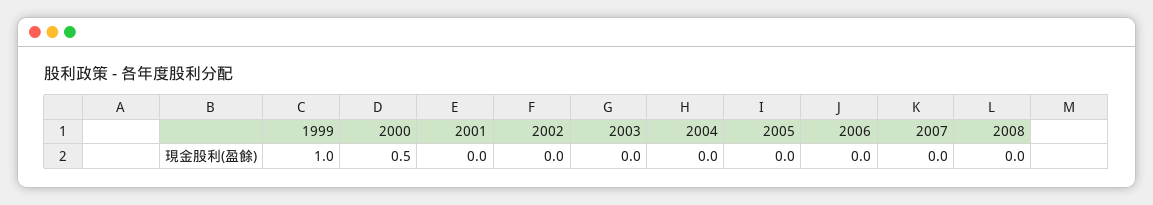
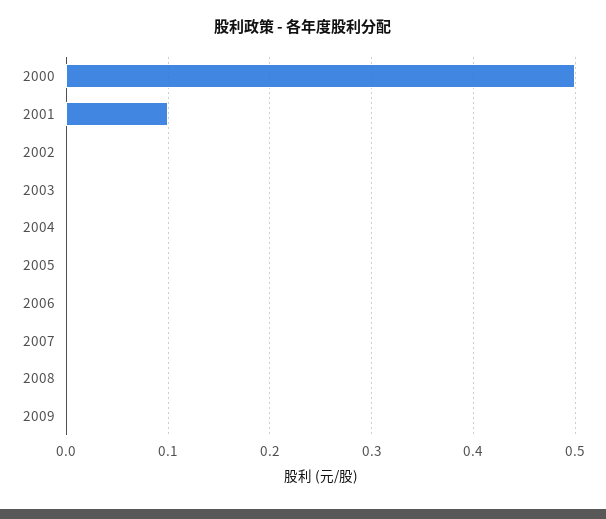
1999: 1 -> none
2001: 0 -> 0.1
2009: none -> 0

